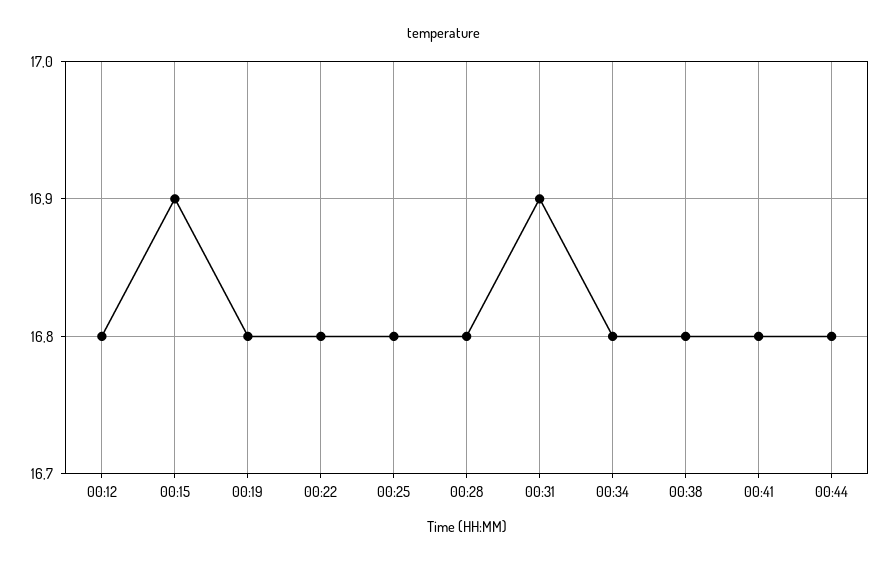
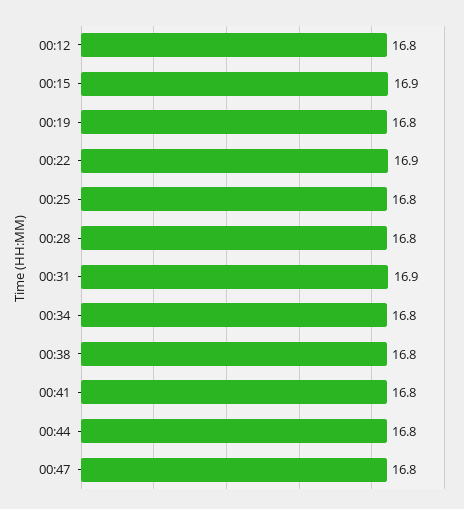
00:22: 16.8 -> 16.9
00:47: none -> 16.8

